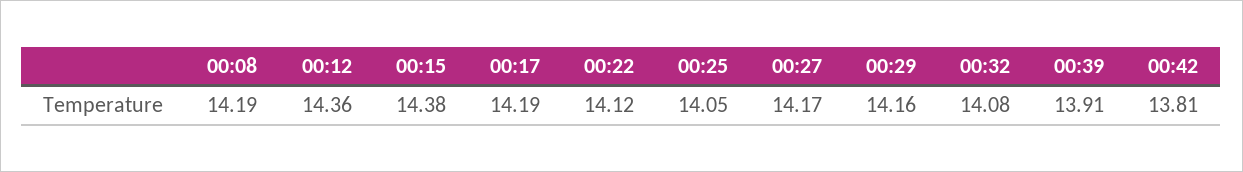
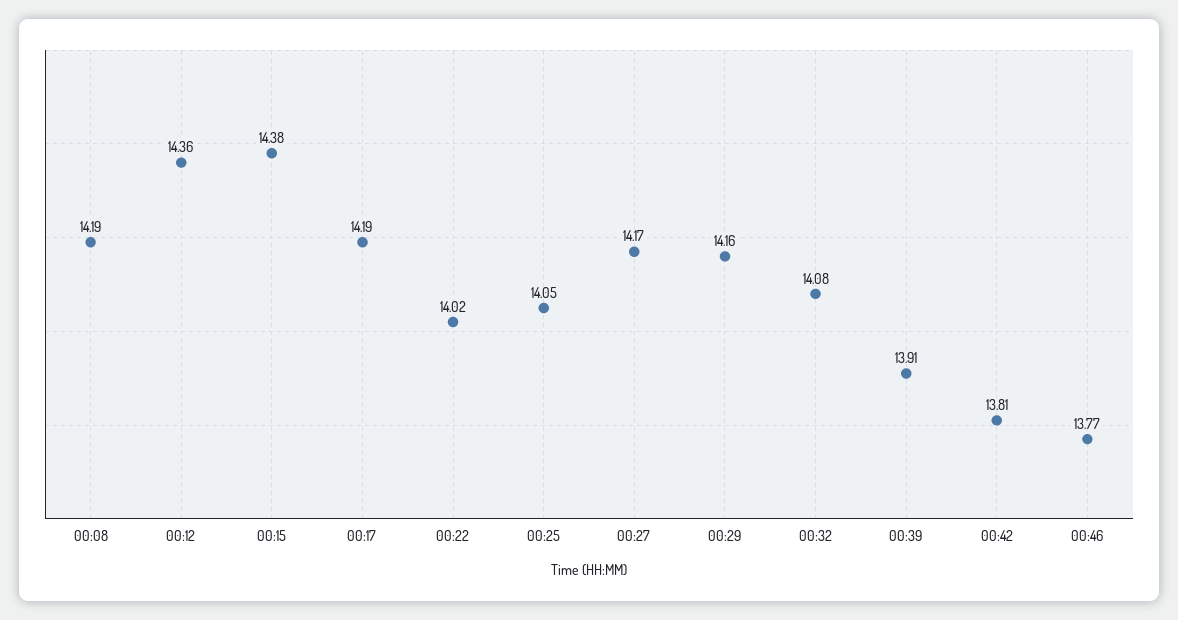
00:22: 14.12 -> 14.02
00:46: none -> 13.77

